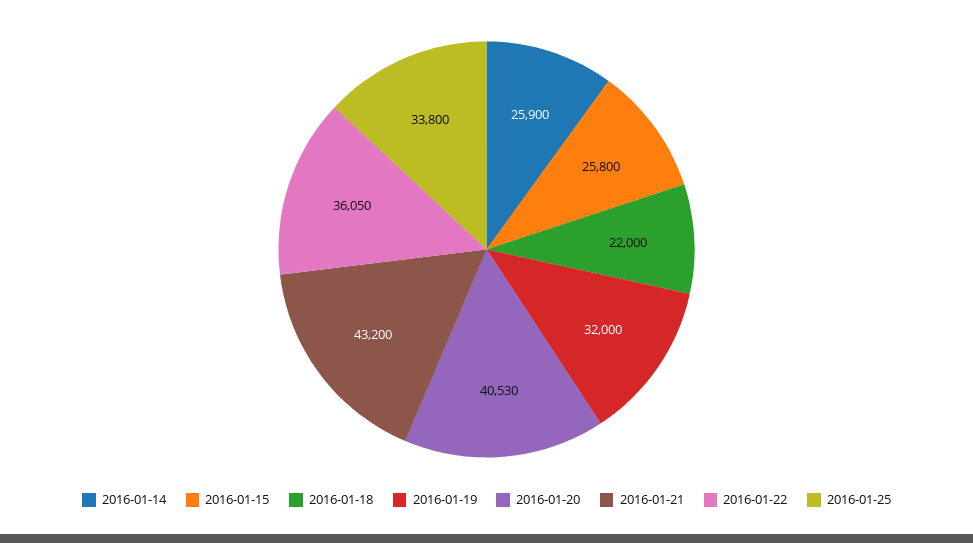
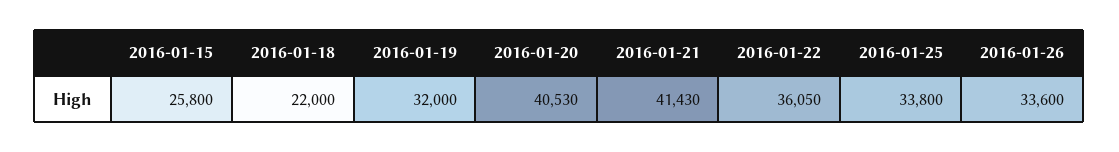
2016-01-14: 25900 -> none
2016-01-21: 43200 -> 41430
2016-01-26: none -> 33600

